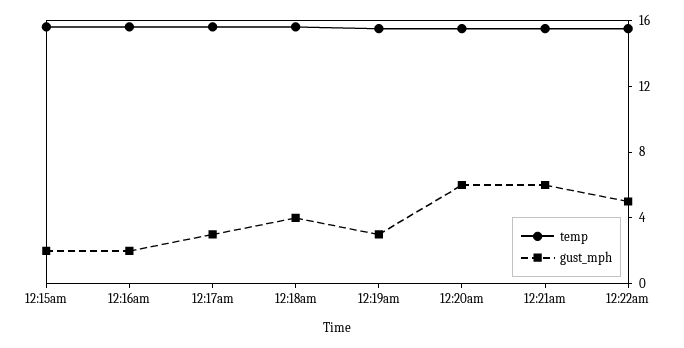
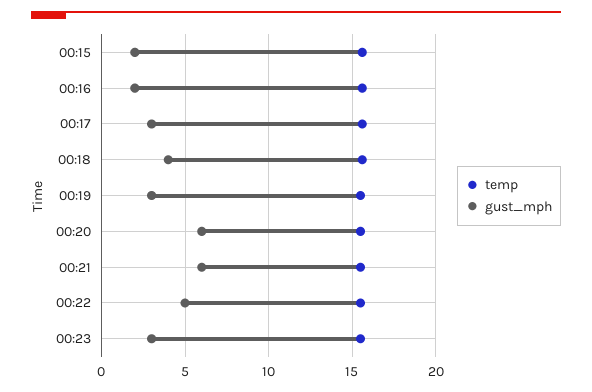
temp, 00:23: none -> 15.5
gust_mph, 00:23: none -> 3

